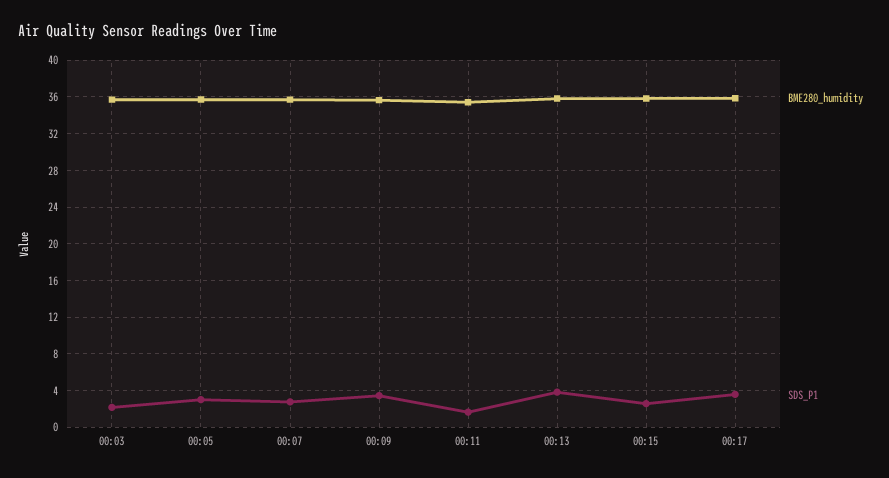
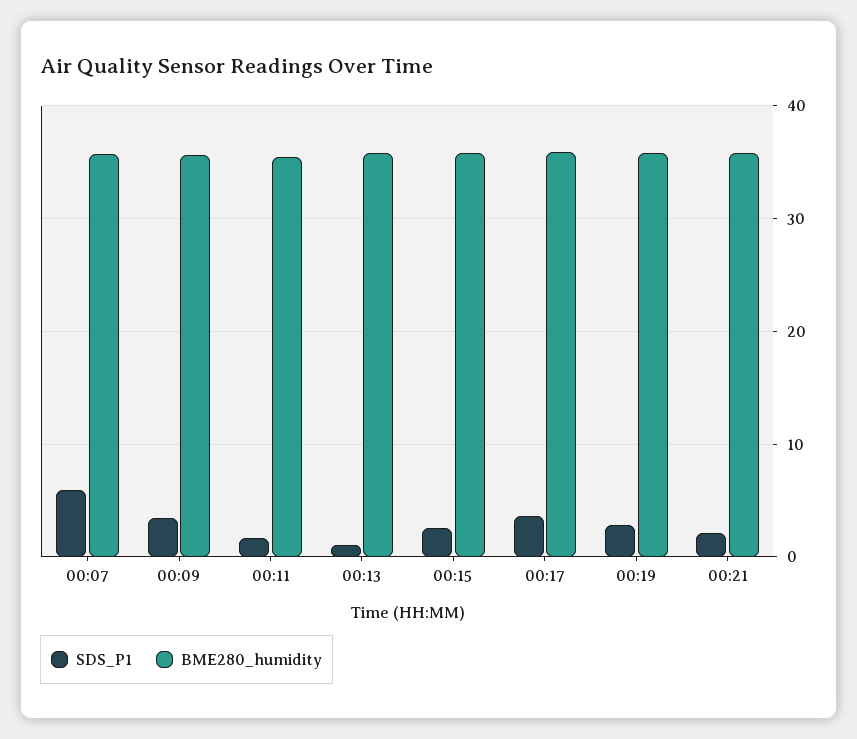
BME280_humidity, 00:03: 36 -> none
SDS_P1, 00:03: 2 -> none
BME280_humidity, 00:05: 36 -> none
SDS_P1, 00:05: 3 -> none
SDS_P1, 00:07: 3 -> 6
SDS_P1, 00:13: 4 -> 1
SDS_P1, 00:19: none -> 3
BME280_humidity, 00:19: none -> 36
SDS_P1, 00:21: none -> 2
BME280_humidity, 00:21: none -> 36

